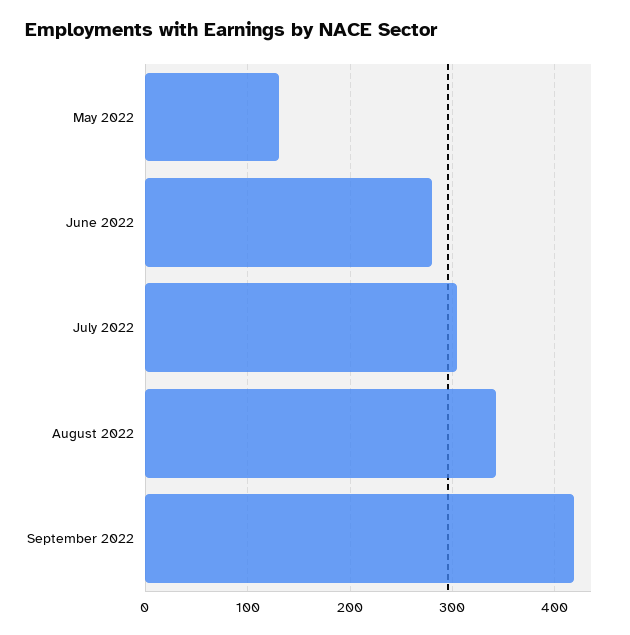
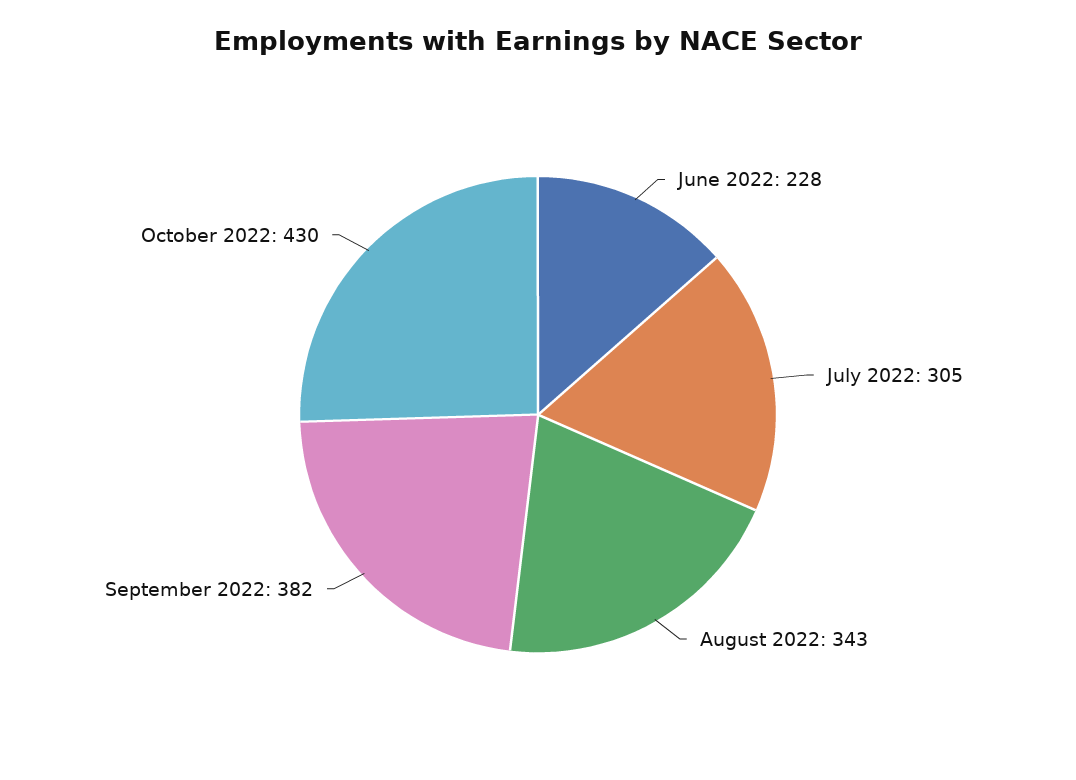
May 2022: 130 -> none
June 2022: 280 -> 228
September 2022: 420 -> 382
October 2022: none -> 430

